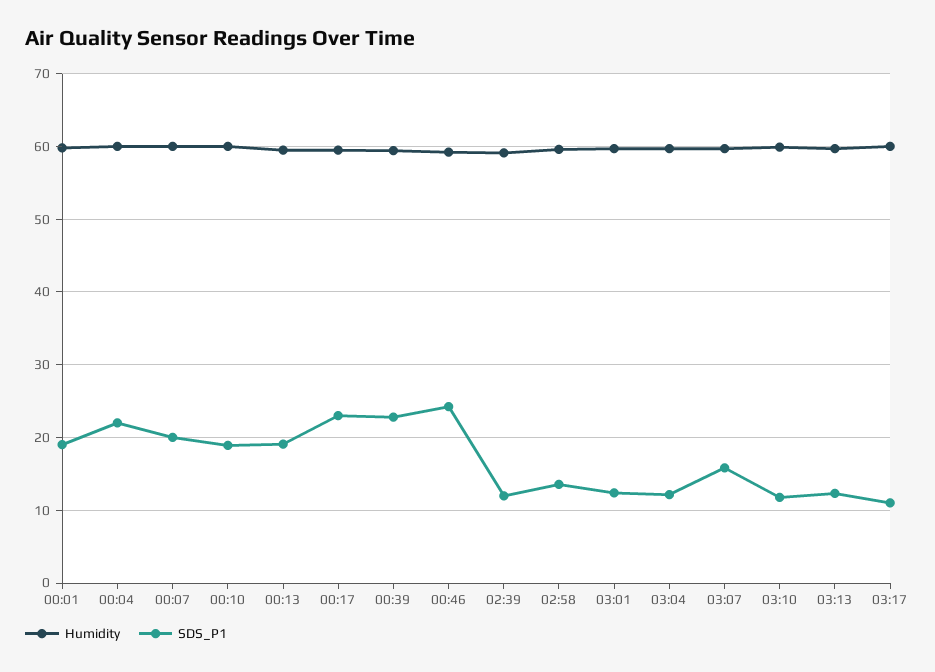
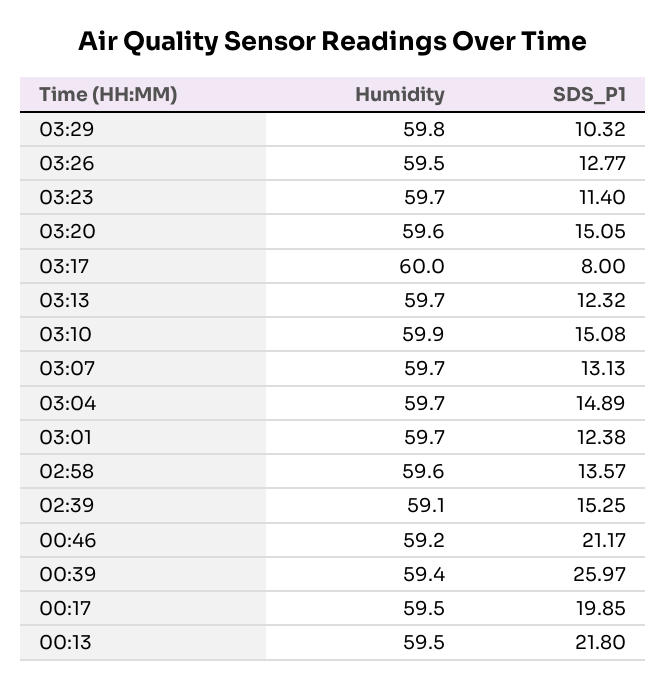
Humidity, 00:01: 60 -> none
SDS_P1, 00:01: 19 -> none
Humidity, 00:04: 60 -> none
SDS_P1, 00:04: 22 -> none
Humidity, 00:07: 60 -> none
SDS_P1, 00:07: 20 -> none
Humidity, 00:10: 60 -> none
SDS_P1, 00:10: 19 -> none
SDS_P1, 00:13: 19 -> 21.8
SDS_P1, 00:17: 23 -> 19.85
SDS_P1, 00:39: 23 -> 25.97
SDS_P1, 00:46: 24 -> 21.17
SDS_P1, 02:39: 12 -> 15.25
SDS_P1, 03:04: 12 -> 14.89
SDS_P1, 03:07: 16 -> 13.13
SDS_P1, 03:10: 12 -> 15.08
SDS_P1, 03:17: 11 -> 8
Humidity, 03:29: none -> 59.8
SDS_P1, 03:29: none -> 10.32
Humidity, 03:26: none -> 59.5
SDS_P1, 03:26: none -> 12.77
Humidity, 03:23: none -> 59.7
SDS_P1, 03:23: none -> 11.4
Humidity, 03:20: none -> 59.6
SDS_P1, 03:20: none -> 15.05

